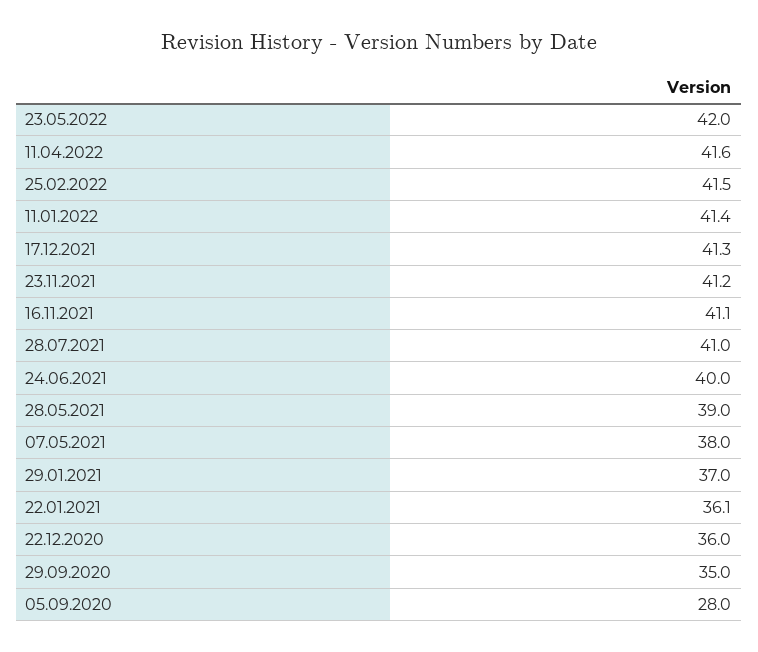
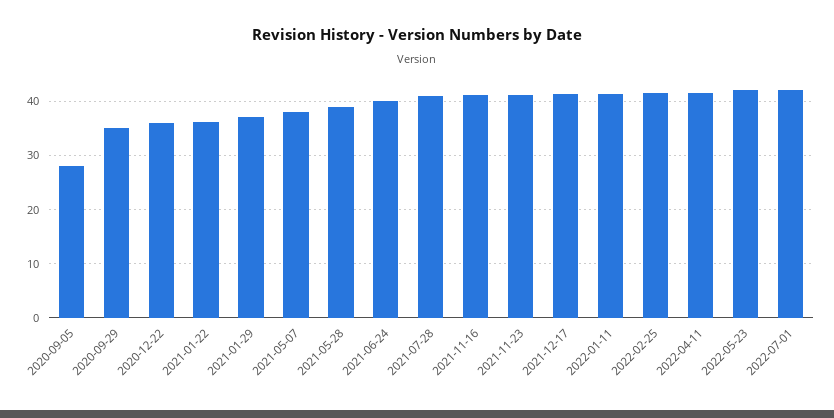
2022-07-01: none -> 42

